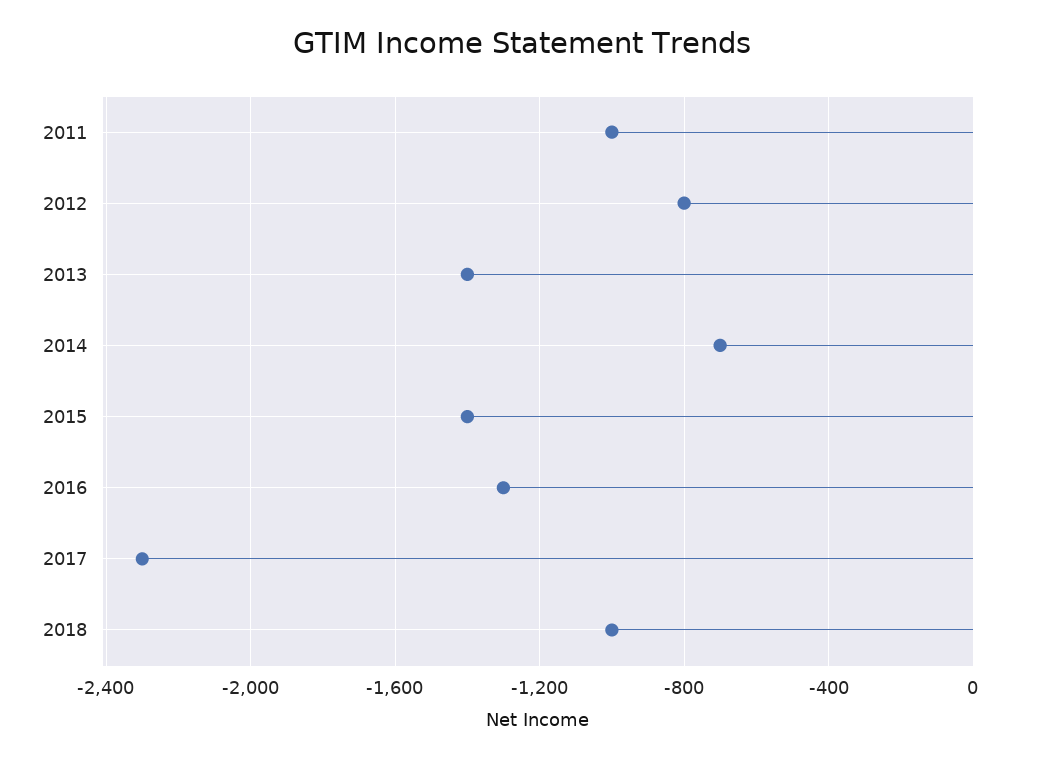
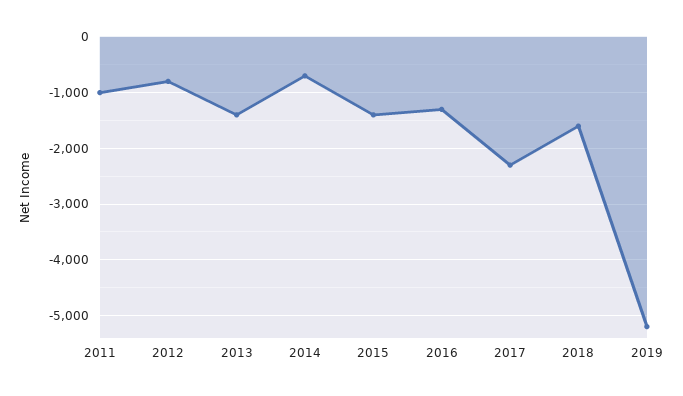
2018: -1000 -> -1600
2019: none -> -5200

